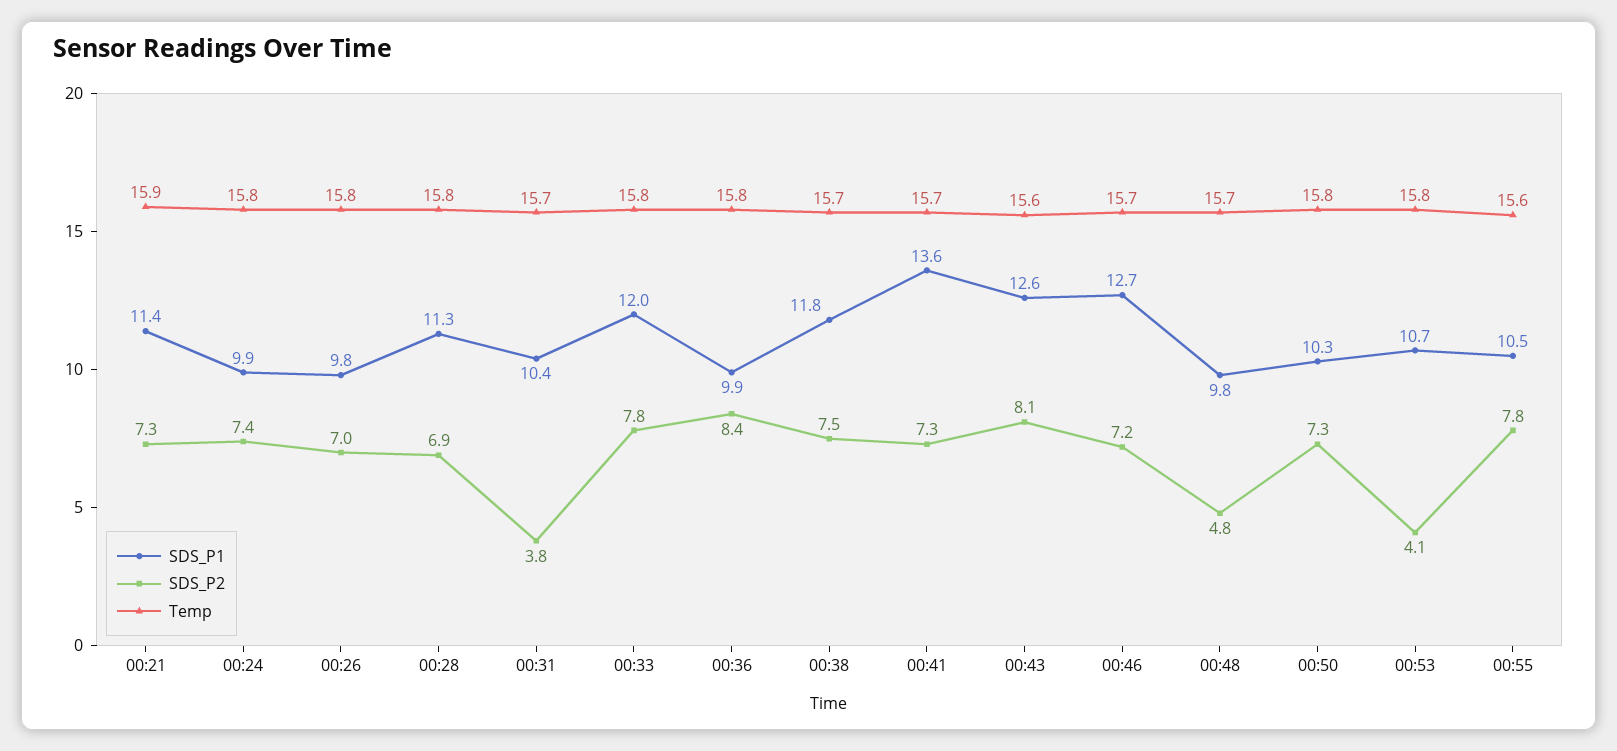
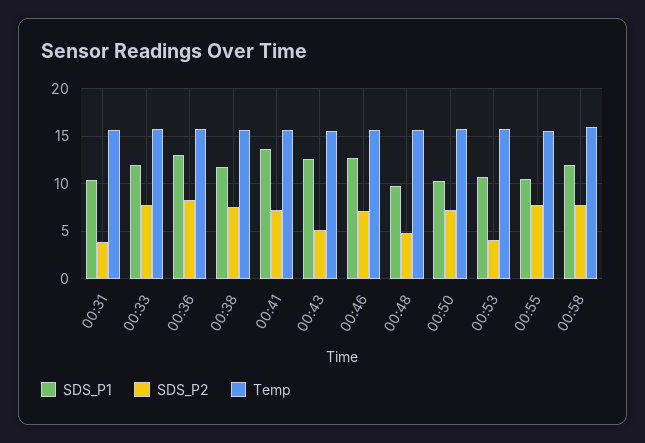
SDS_P1, 00:21: 11.4 -> none
SDS_P2, 00:21: 7.3 -> none
Temp, 00:21: 15.9 -> none
SDS_P1, 00:24: 9.9 -> none
SDS_P2, 00:24: 7.4 -> none
Temp, 00:24: 15.8 -> none
SDS_P1, 00:26: 9.8 -> none
SDS_P2, 00:26: 7 -> none
Temp, 00:26: 15.8 -> none
SDS_P1, 00:28: 11.3 -> none
SDS_P2, 00:28: 6.9 -> none
Temp, 00:28: 15.8 -> none
SDS_P1, 00:36: 9.9 -> 13
SDS_P2, 00:43: 8.1 -> 5
SDS_P1, 00:58: none -> 12
SDS_P2, 00:58: none -> 8
Temp, 00:58: none -> 16

